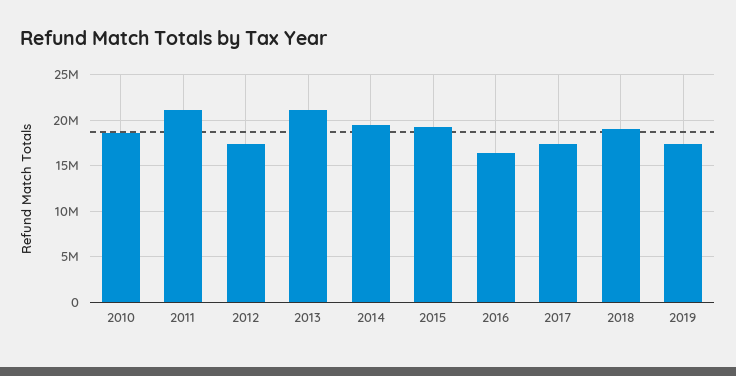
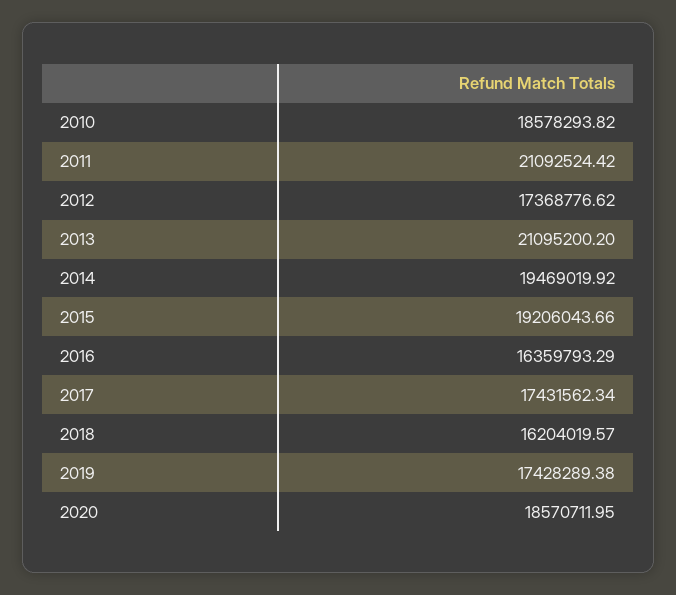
2018: 19000000 -> 16204019.57
2020: none -> 18570711.95

